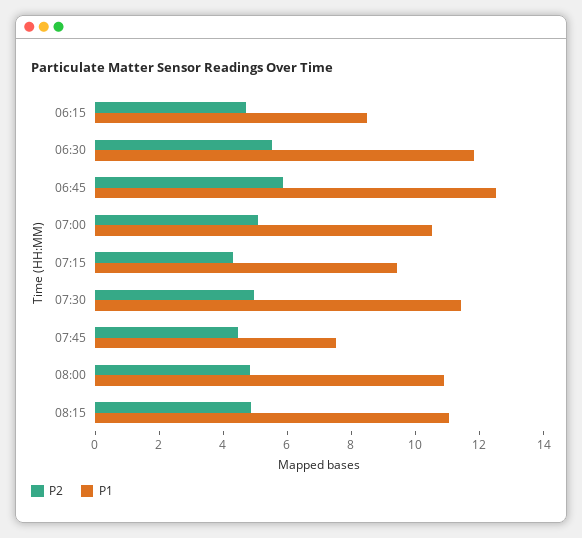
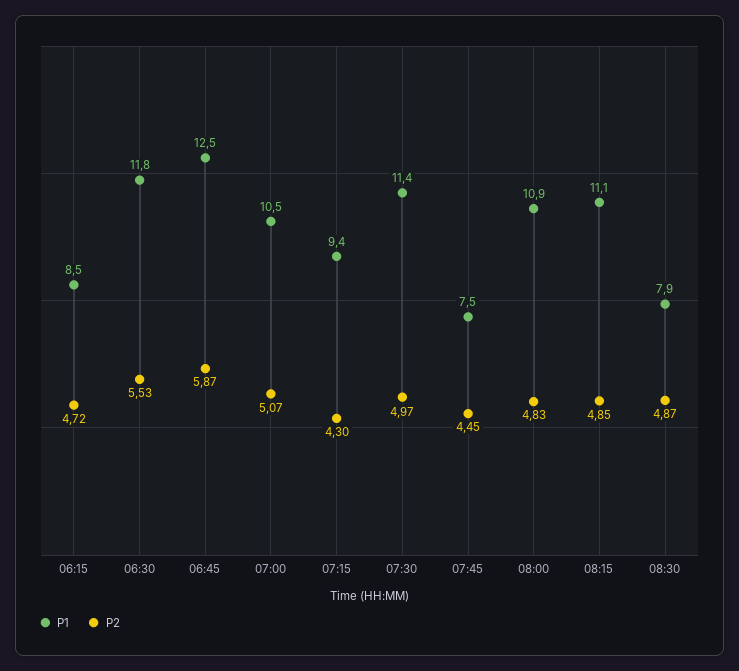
P1, 08:30: none -> 7.9
P2, 08:30: none -> 4.87

